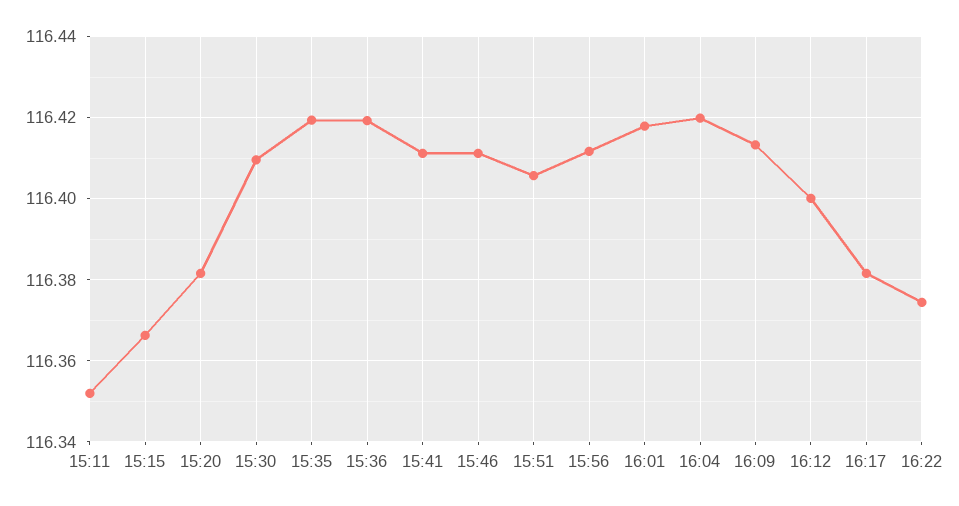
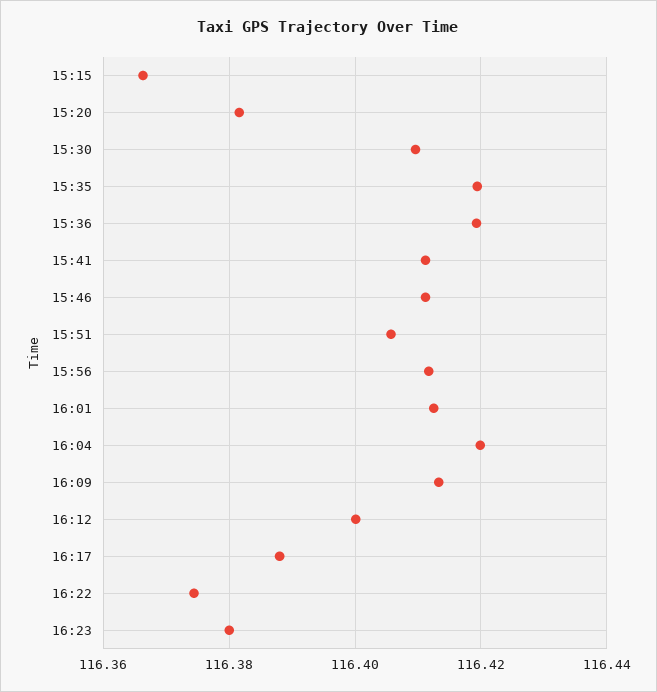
15:11: 116.352 -> none
16:01: 116.418 -> 116.412
16:17: 116.382 -> 116.388
16:23: none -> 116.38

